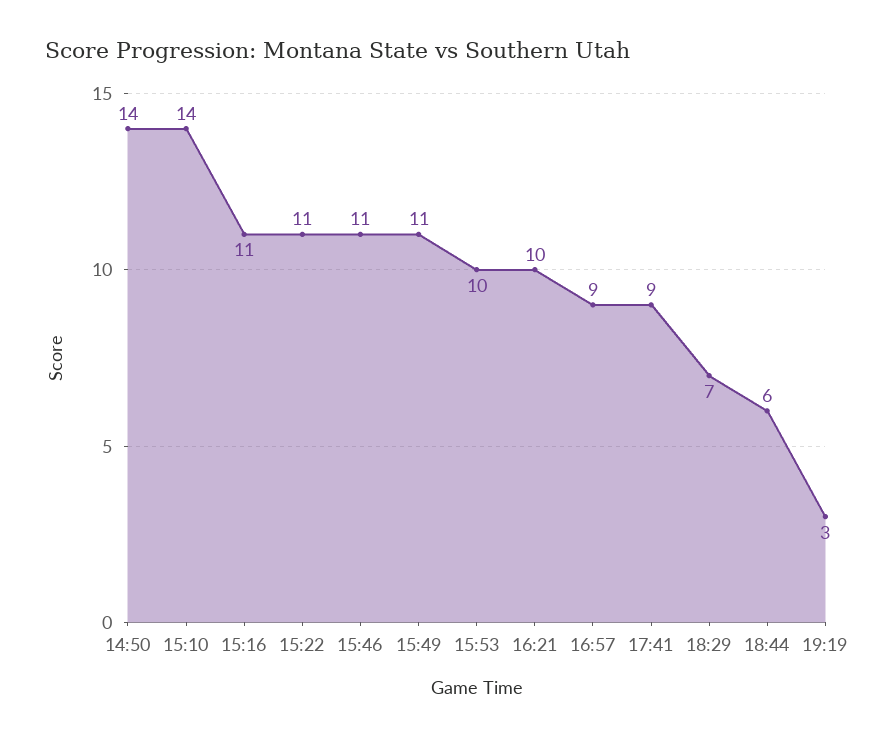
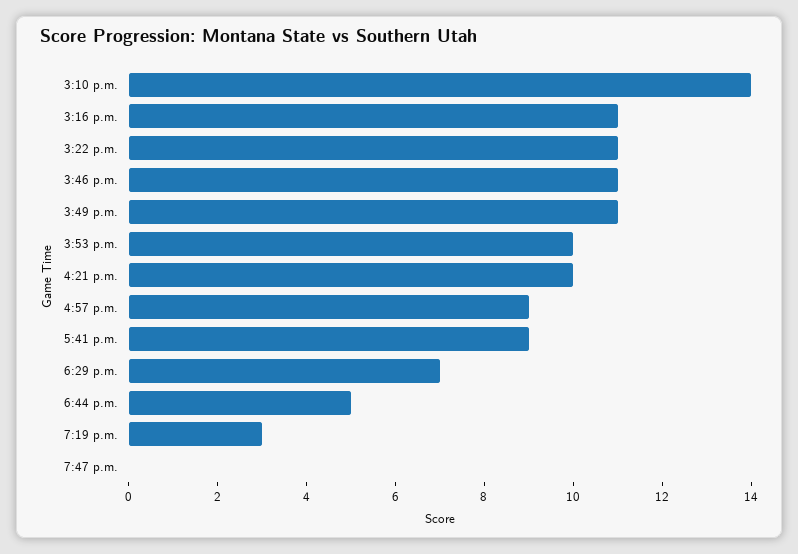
14:50: 14 -> none
18:44: 6 -> 5
7:47 p.m.: none -> 0

